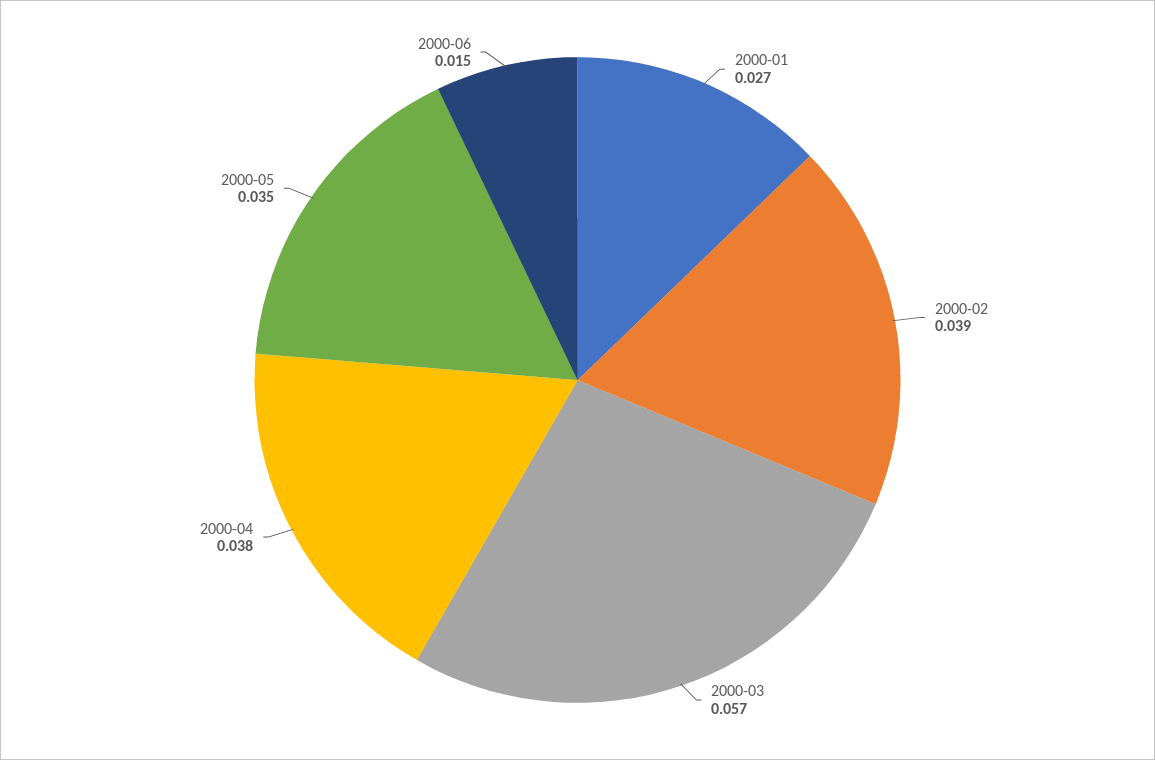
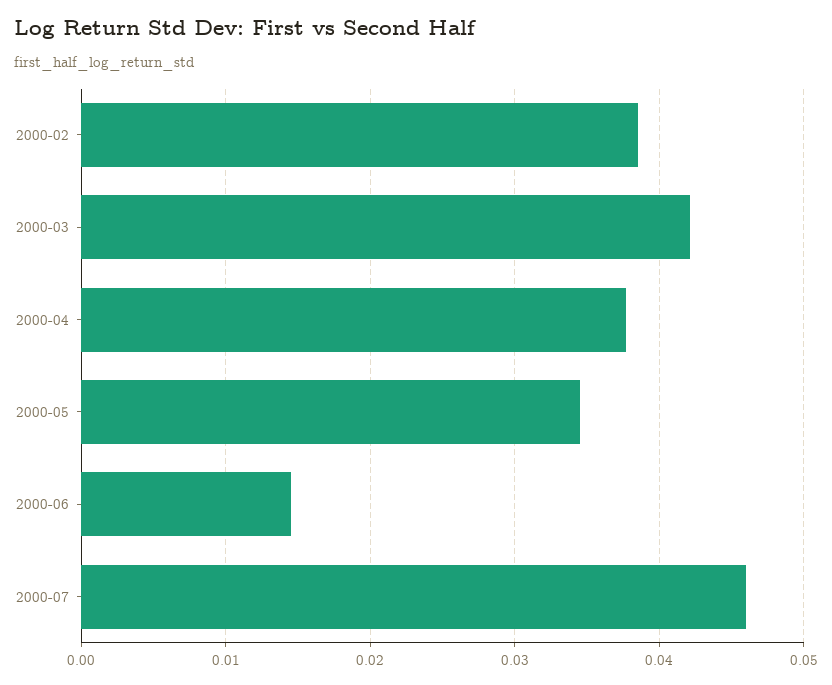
2000-01: 0.027 -> none
2000-03: 0.057 -> 0.042
2000-07: none -> 0.046

